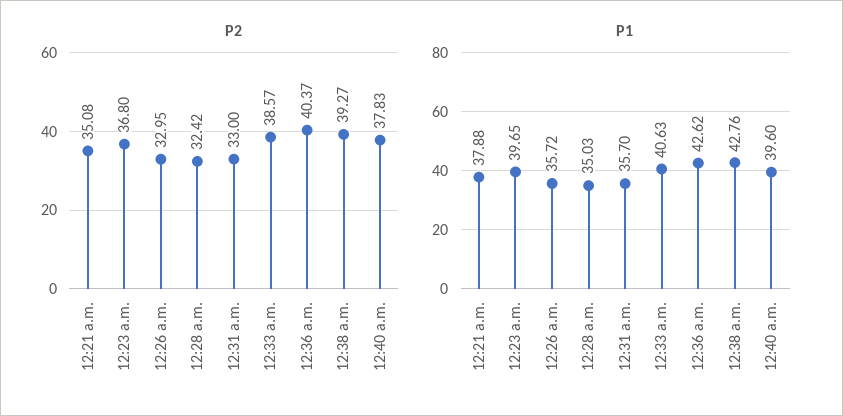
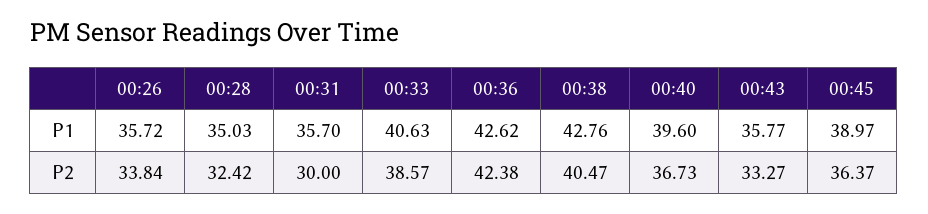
P2, 12:21 a.m.: 35.08 -> none
P2, 12:23 a.m.: 36.8 -> none
P2, 12:26 a.m.: 32.95 -> 33.84
P2, 12:31 a.m.: 33 -> 30
P2, 12:36 a.m.: 40.37 -> 42.38
P2, 12:38 a.m.: 39.27 -> 40.47
P2, 12:40 a.m.: 37.83 -> 36.73
P1, 12:21 a.m.: 37.88 -> none
P1, 12:23 a.m.: 39.65 -> none
P1, 00:43: none -> 35.77
P1, 00:45: none -> 38.97
P2, 00:43: none -> 33.27
P2, 00:45: none -> 36.37

